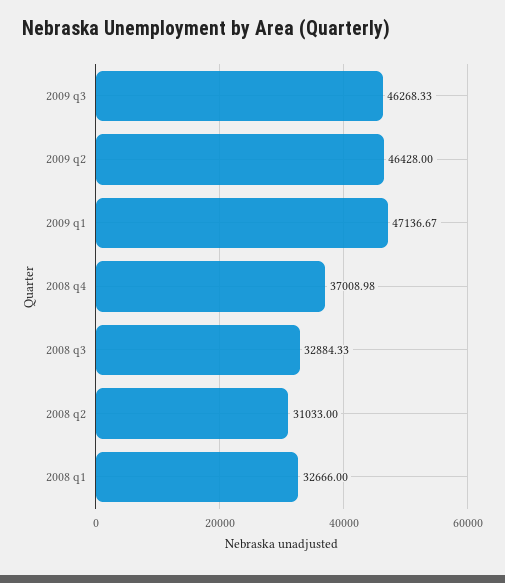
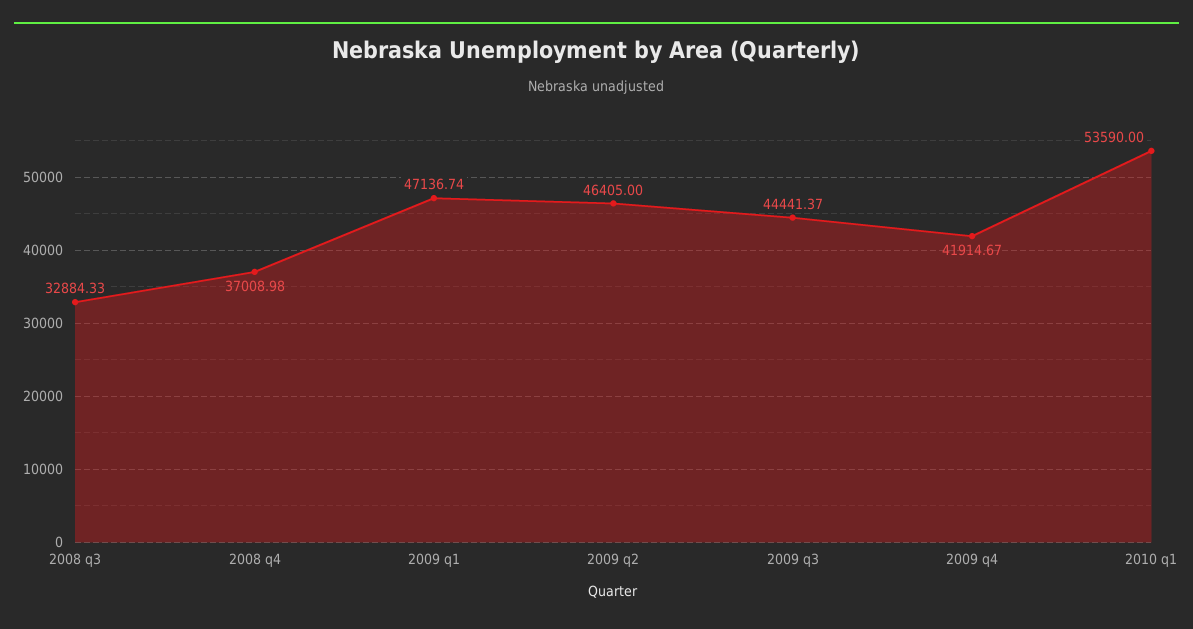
2009 q3: 46268.33 -> 44441.37
2009 q2: 46428 -> 46405
2009 q1: 47136.67 -> 47136.74
2008 q2: 31033 -> none
2008 q1: 32666 -> none
2009 q4: none -> 41914.67
2010 q1: none -> 53590

